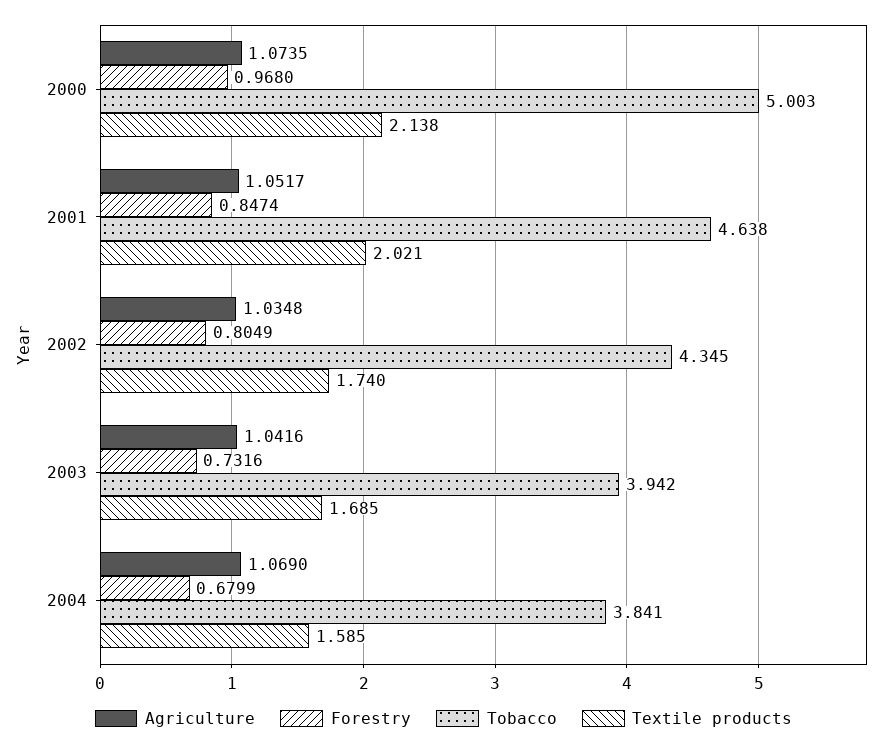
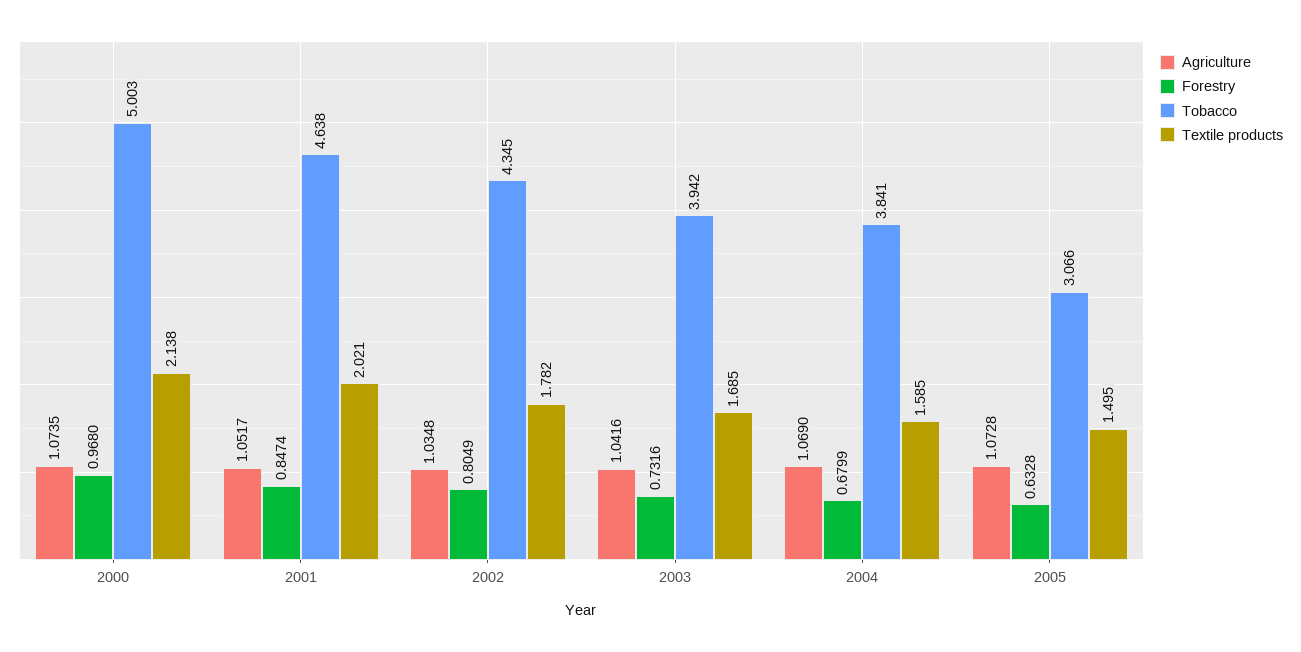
Textile products, 2002: 1.74 -> 1.782
Agriculture, 2005: none -> 1.0728
Forestry, 2005: none -> 0.6328
Tobacco, 2005: none -> 3.066
Textile products, 2005: none -> 1.495

